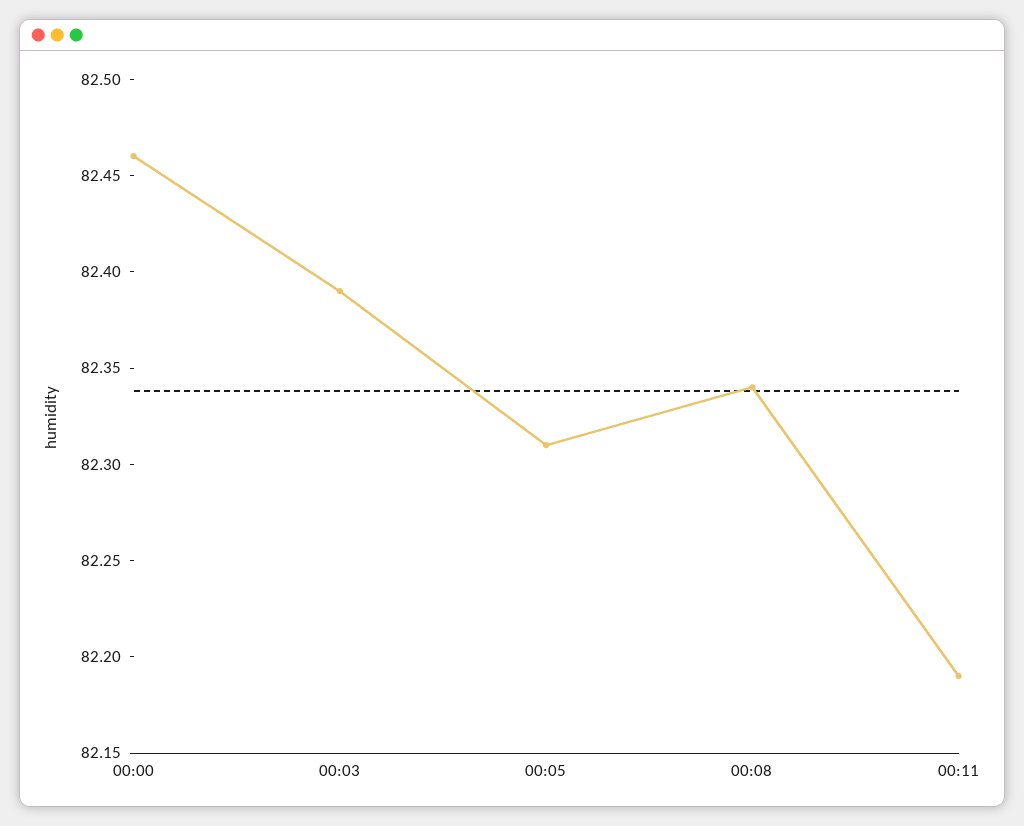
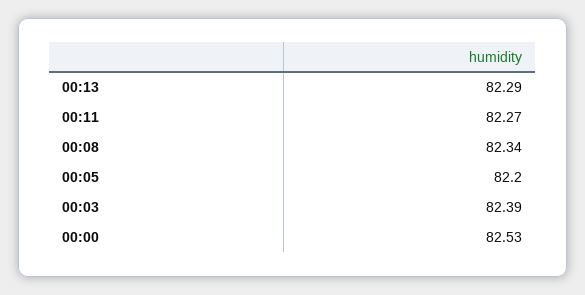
00:00: 82.46 -> 82.53
00:05: 82.31 -> 82.2
00:11: 82.19 -> 82.27
00:13: none -> 82.29

